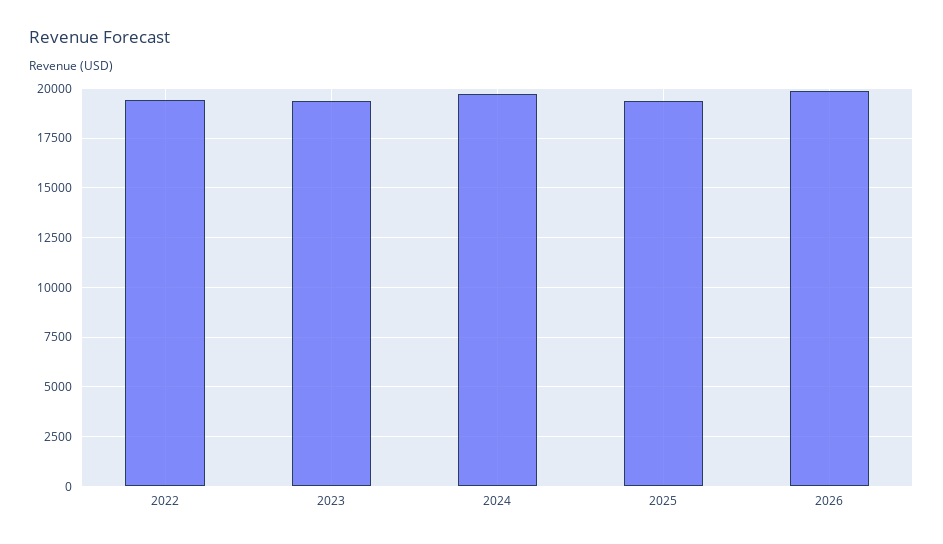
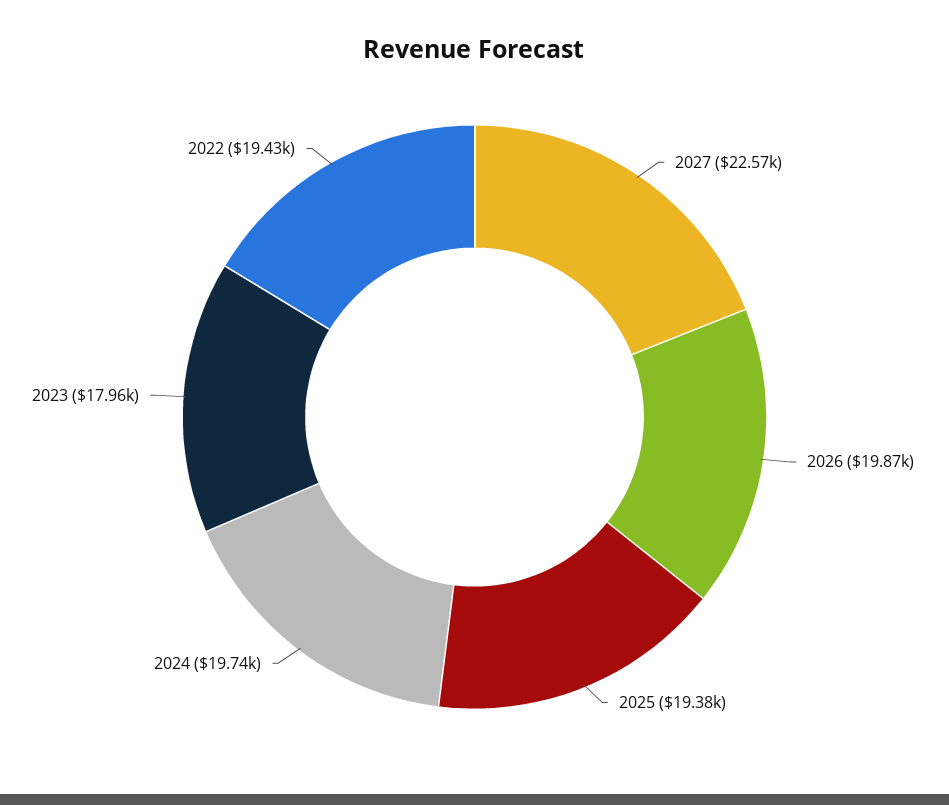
2023: 19500 -> 17960
2027: none -> 22570

